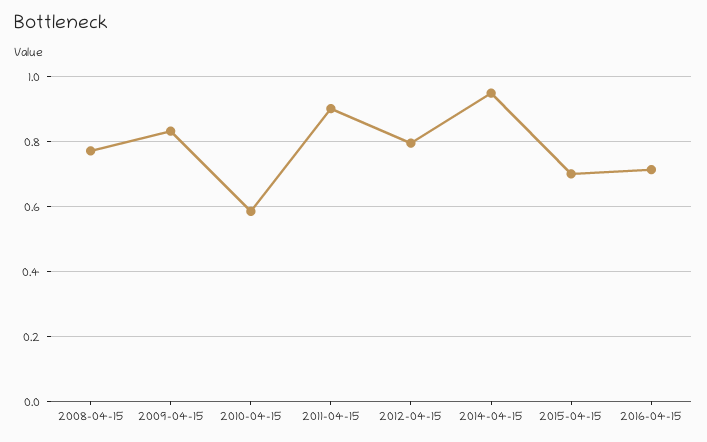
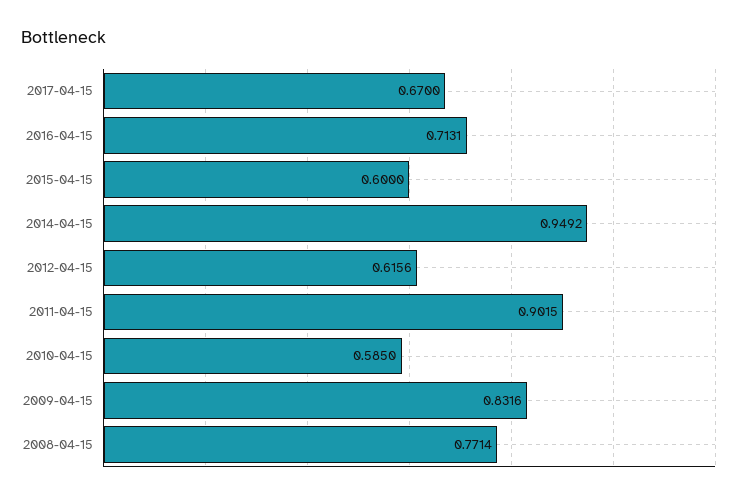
2012-04-15: 0.8 -> 0.6156
2015-04-15: 0.7 -> 0.6
2017-04-15: none -> 0.67

